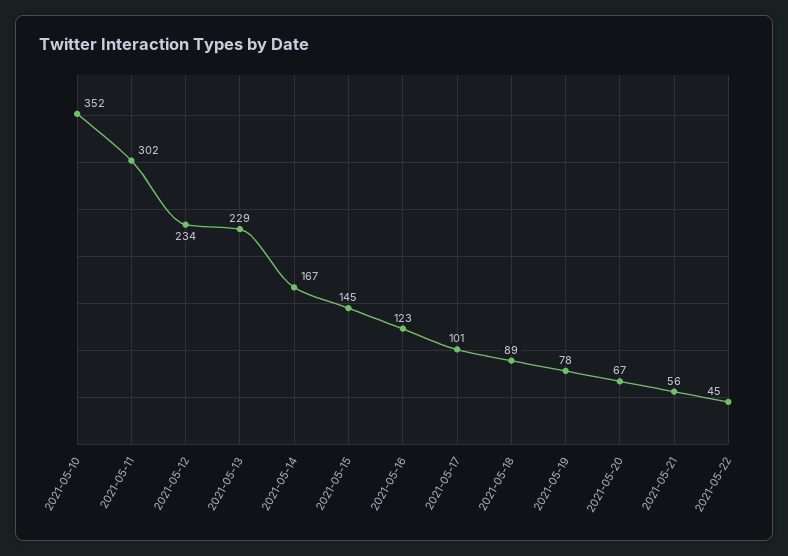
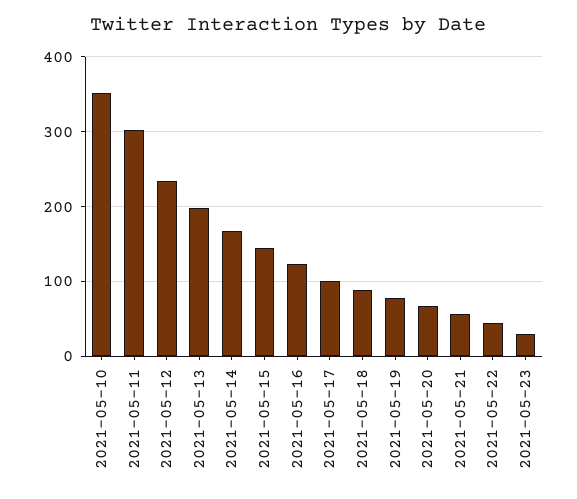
2021-05-13: 229 -> 200
2021-05-23: none -> 30

